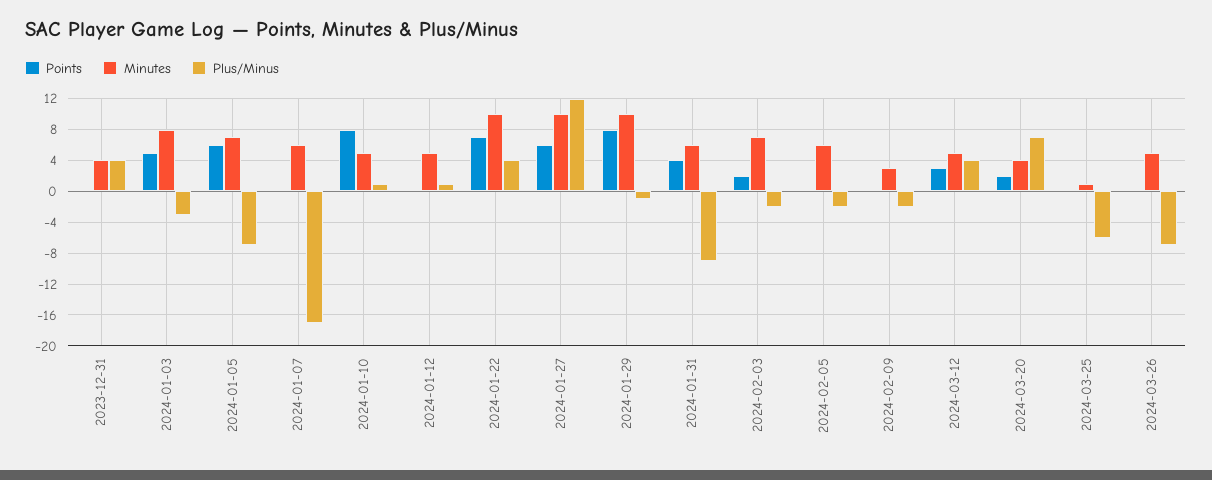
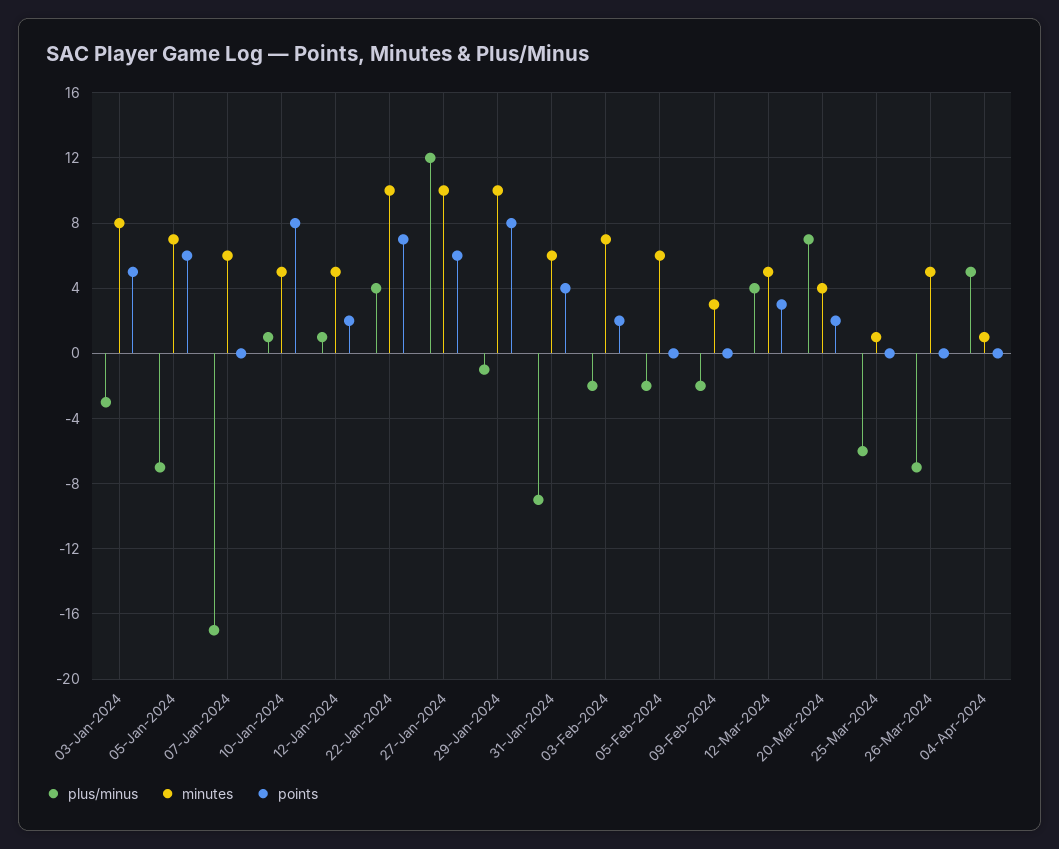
Points, 2023-12-31: 0 -> none
Minutes, 2023-12-31: 4 -> none
Plus/Minus, 2023-12-31: 4 -> none
Points, 2024-01-12: 0 -> 2
Plus/Minus, 04-Apr-2024: none -> 5
Minutes, 04-Apr-2024: none -> 1
Points, 04-Apr-2024: none -> 0

